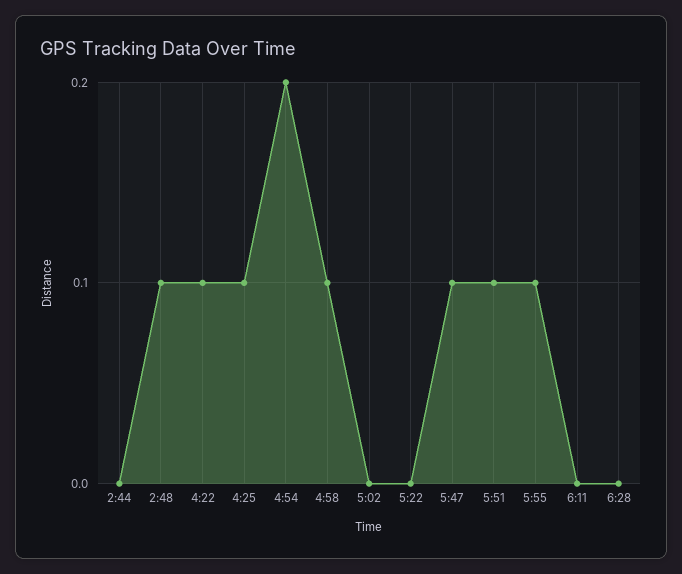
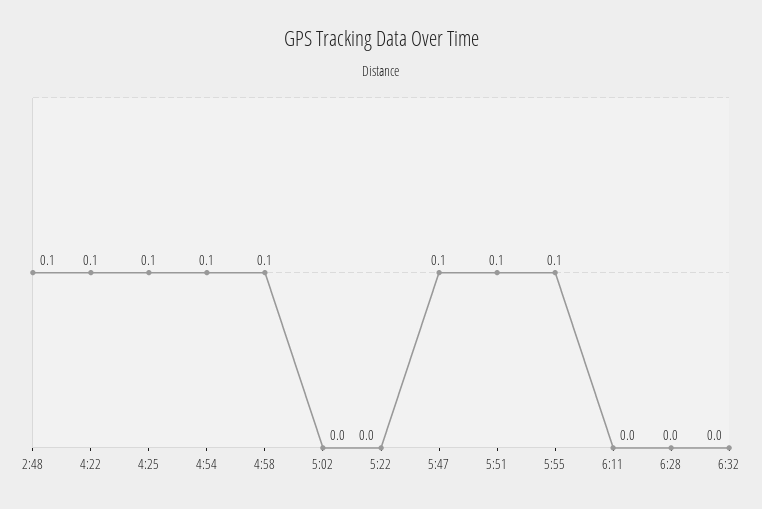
2:44: 0 -> none
4:54: 0.2 -> 0.1
6:32: none -> 0

